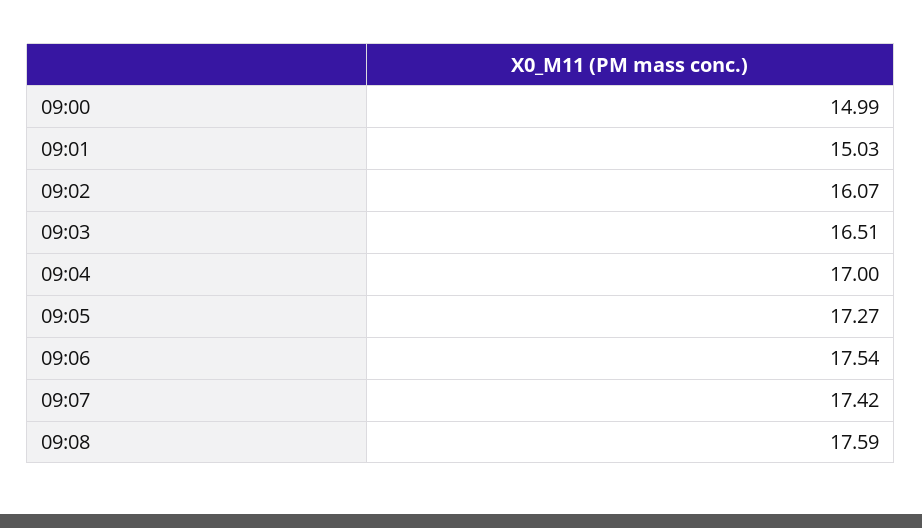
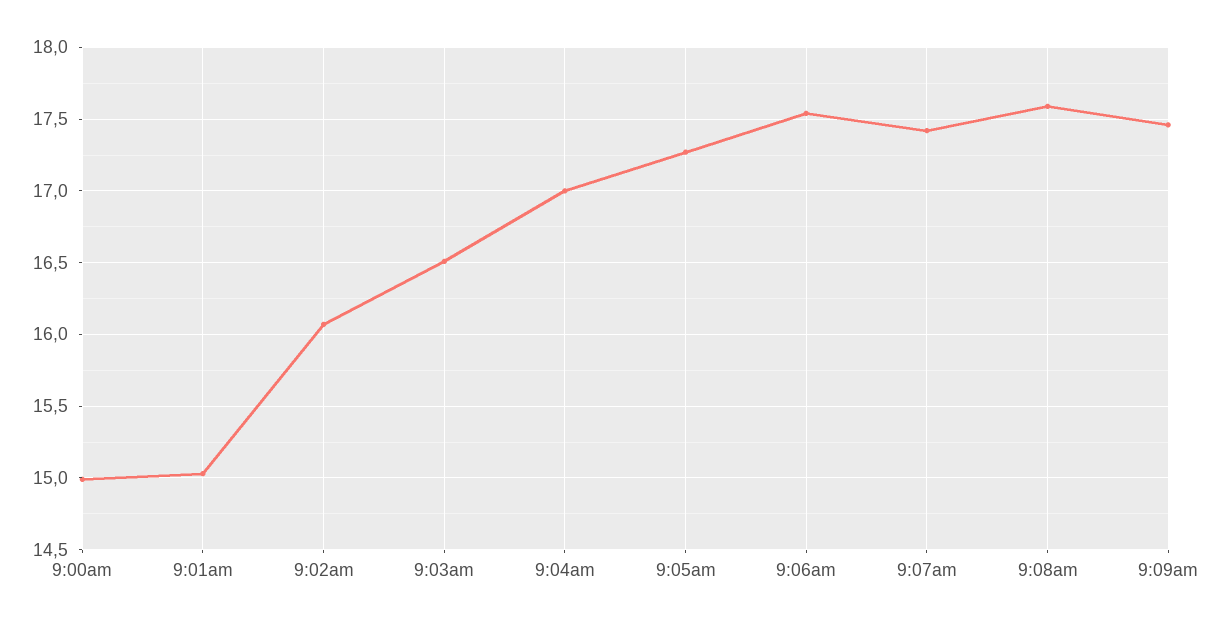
9:09am: none -> 17.45

